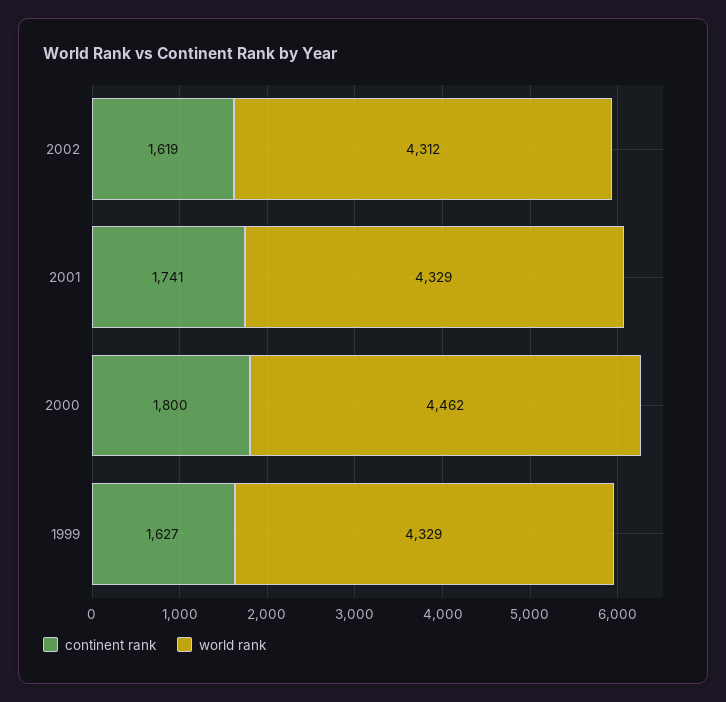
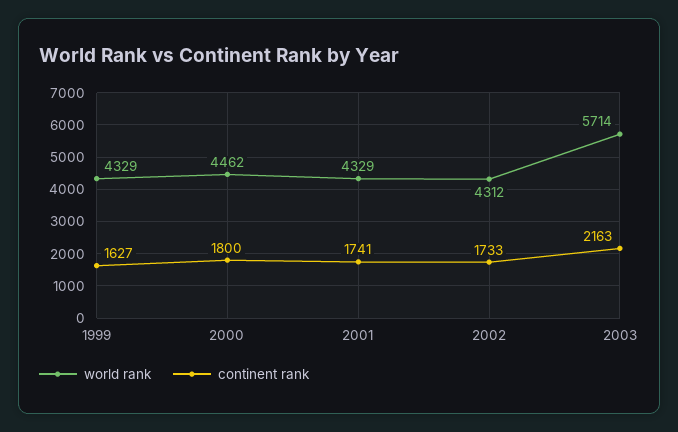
continent rank, 2002: 1619 -> 1733
world rank, 2003: none -> 5714
continent rank, 2003: none -> 2163

